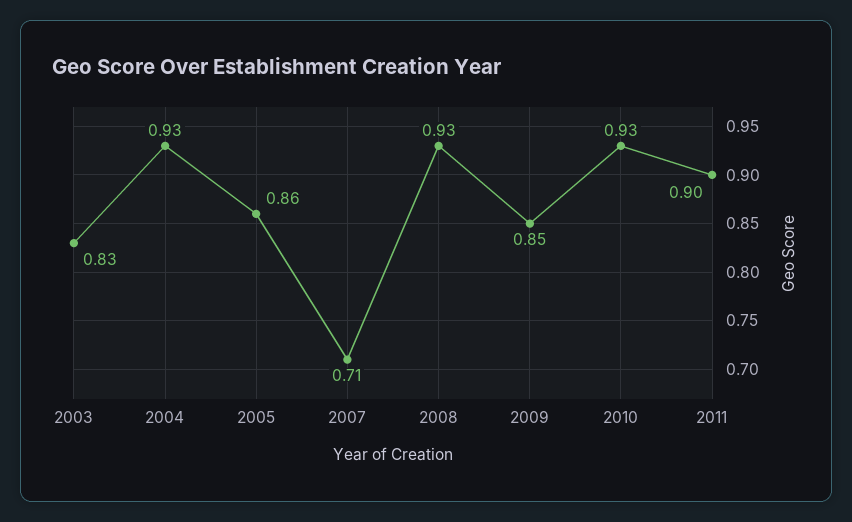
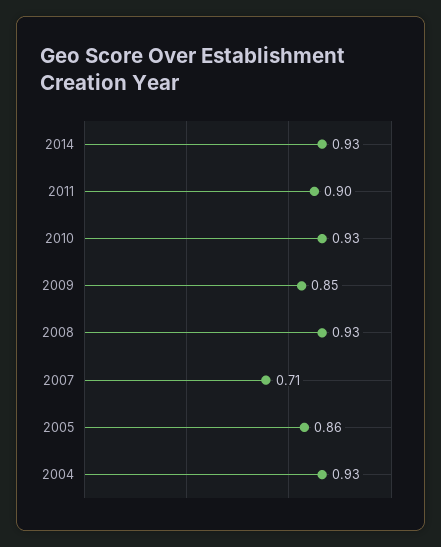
2003: 0.83 -> none
2014: none -> 0.93

